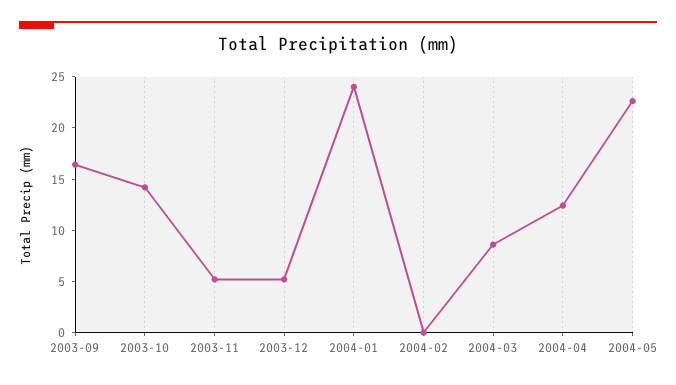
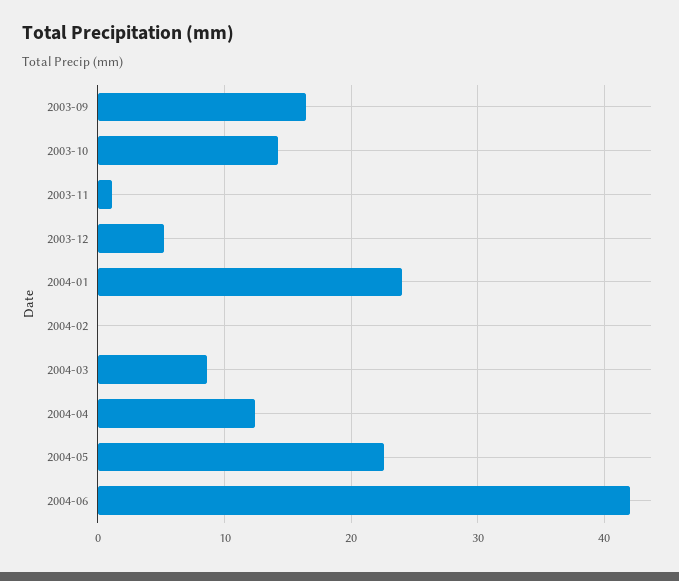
2003-11: 5 -> 1
2004-06: none -> 42

